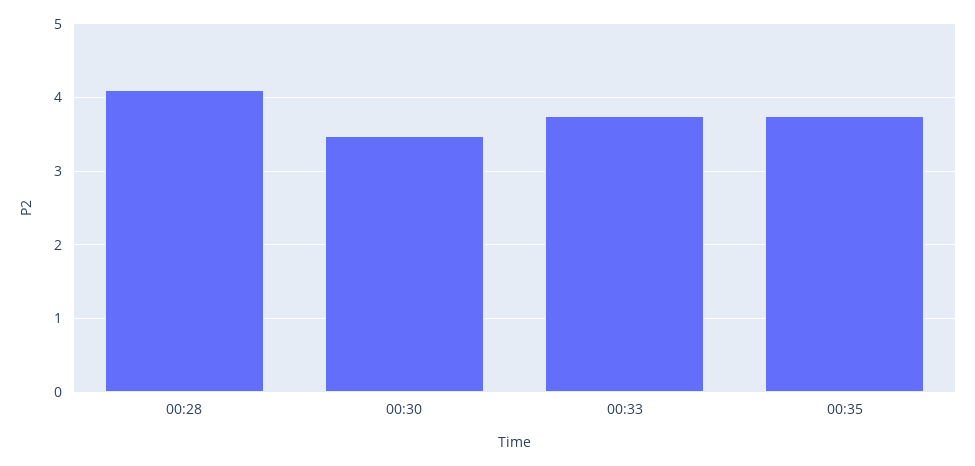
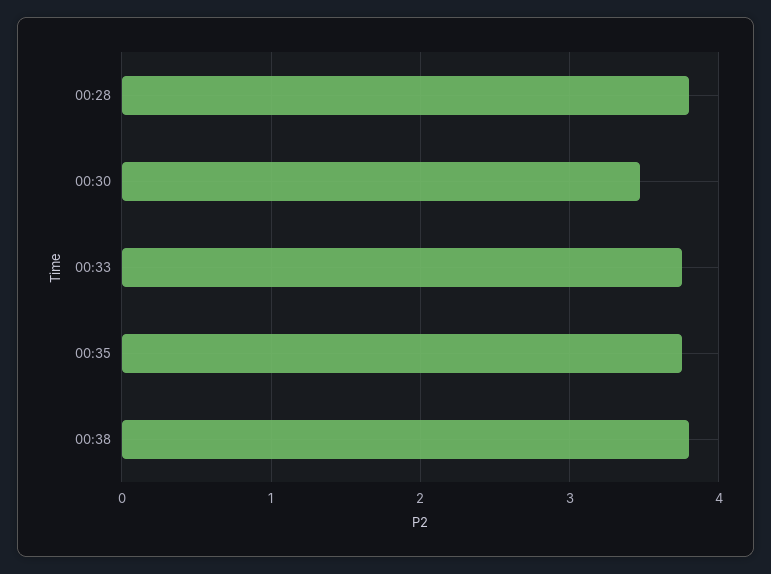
00:28: 4.1 -> 3.8
00:38: none -> 3.8

